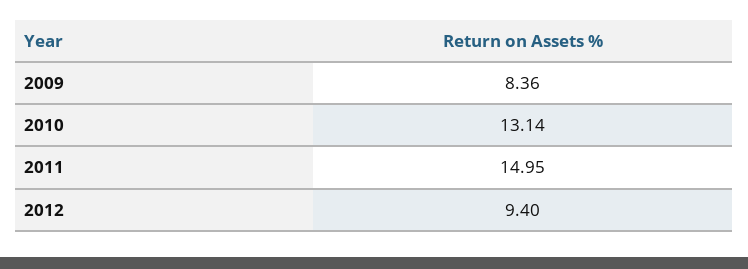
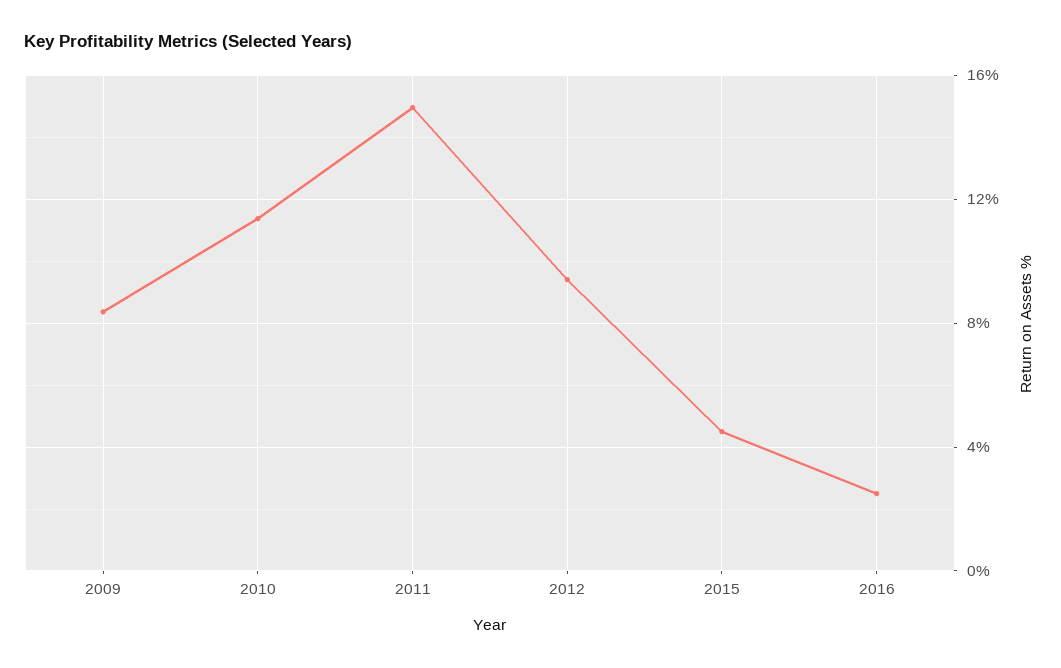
2010: 13.14 -> 11.5
2015: none -> 4.5
2016: none -> 2.5

